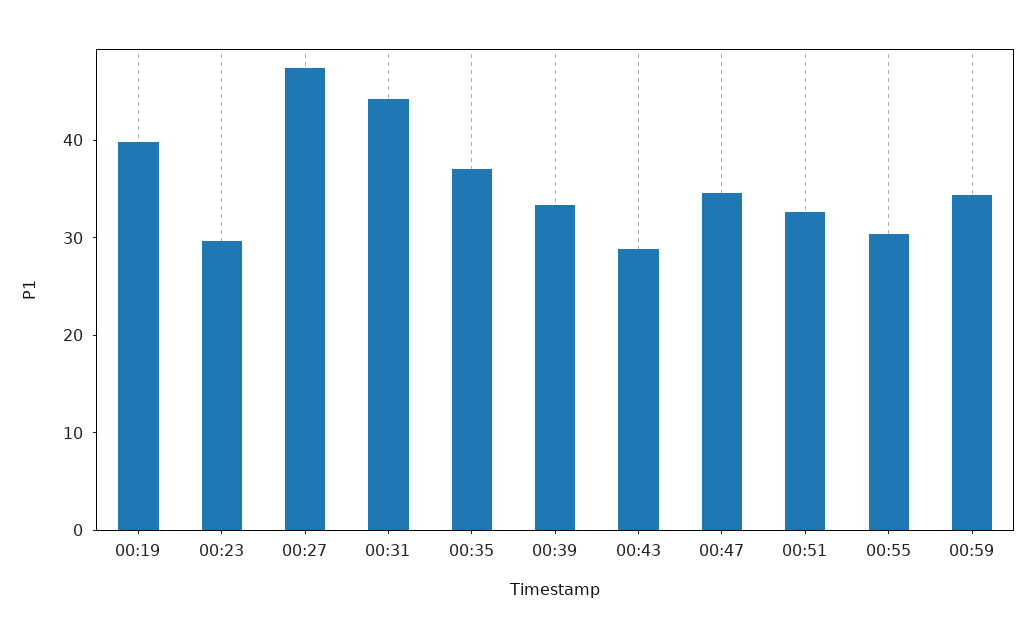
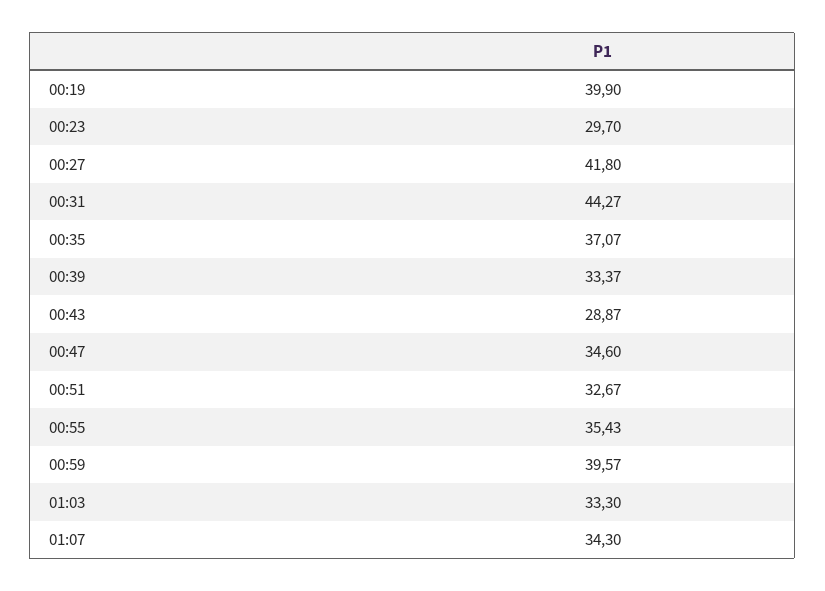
00:27: 48 -> 41.8
00:55: 30 -> 35.43
00:59: 34 -> 39.57
01:03: none -> 33.3
01:07: none -> 34.3

